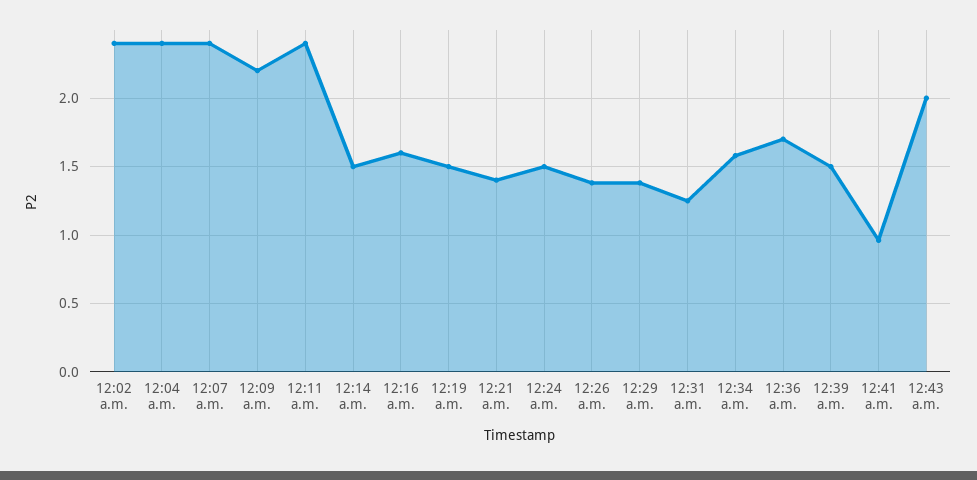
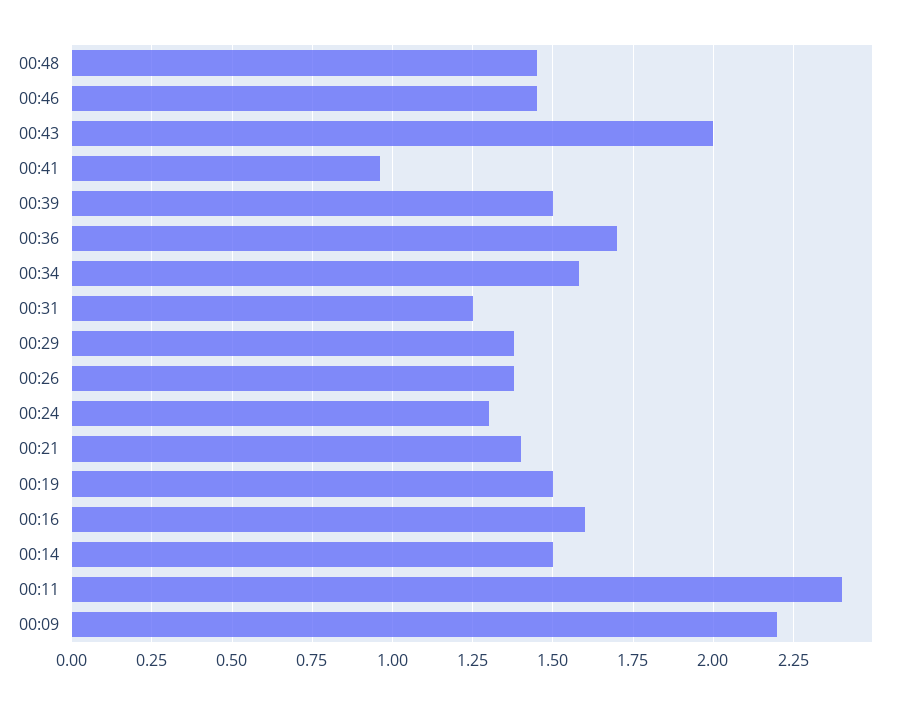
12:02 a.m.: 2.4 -> none
12:04 a.m.: 2.4 -> none
12:07 a.m.: 2.4 -> none
12:24 a.m.: 1.5 -> 1.3
00:48: none -> 1.45
00:46: none -> 1.45

